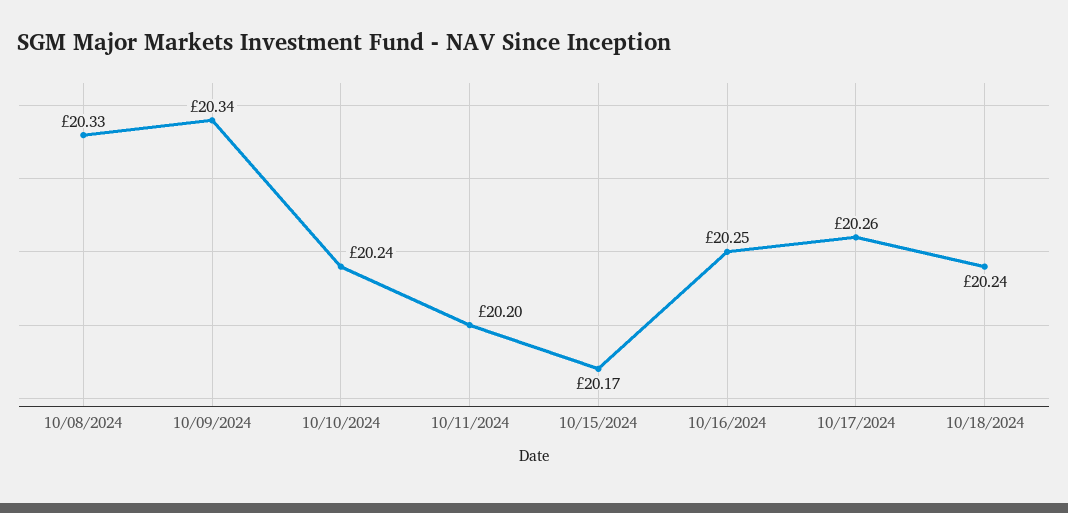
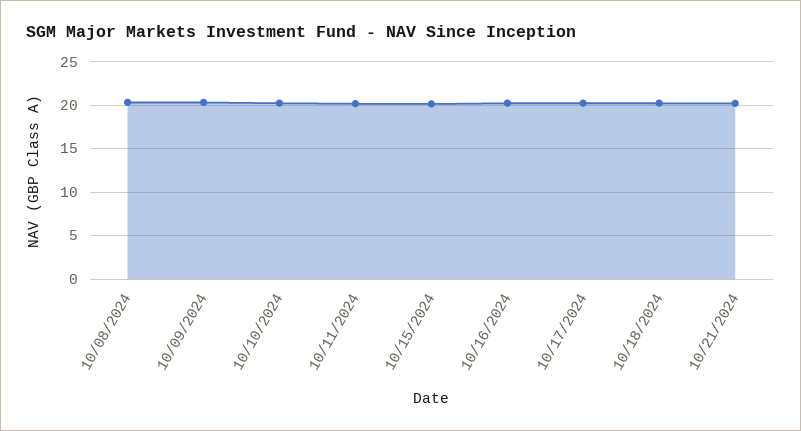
10/21/2024: none -> 20

